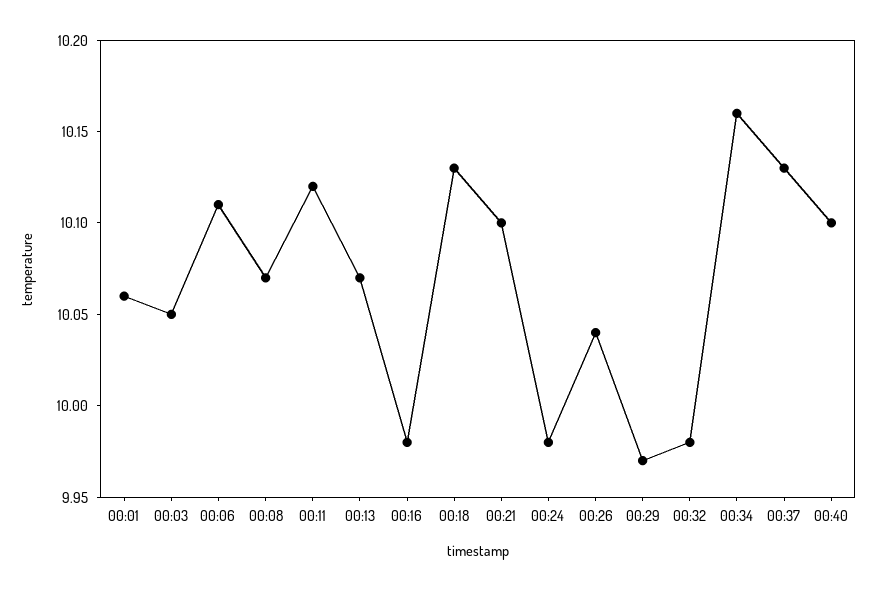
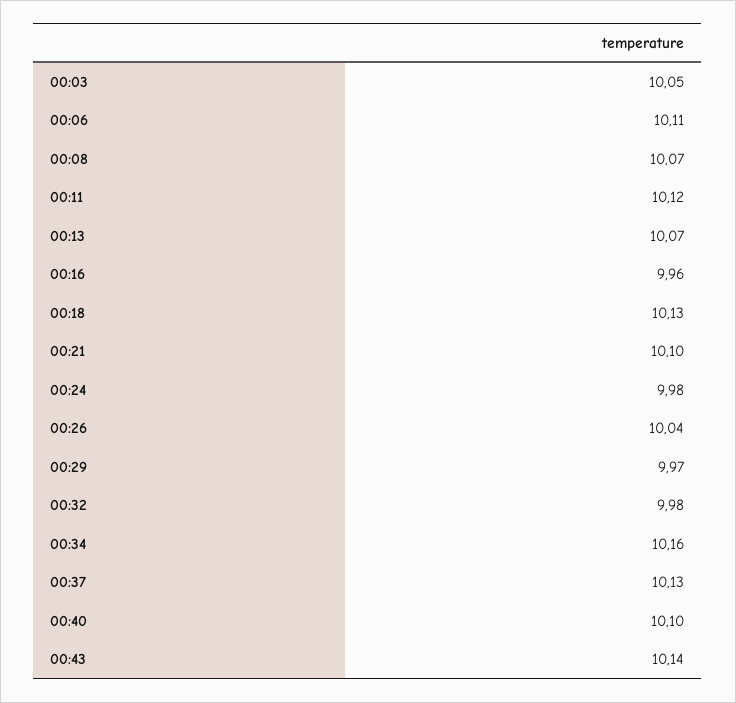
00:01: 10.06 -> none
00:16: 9.98 -> 9.96
00:43: none -> 10.14

